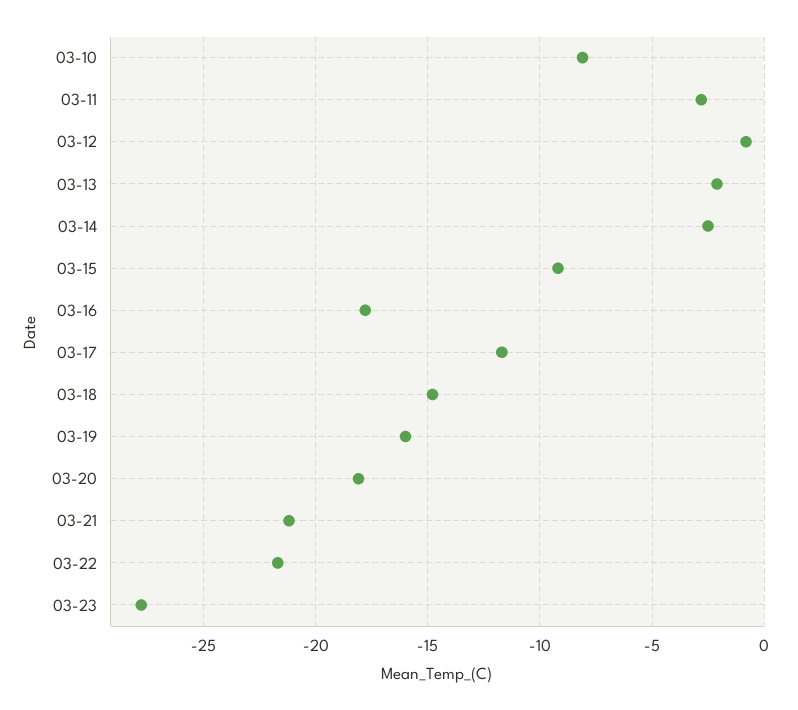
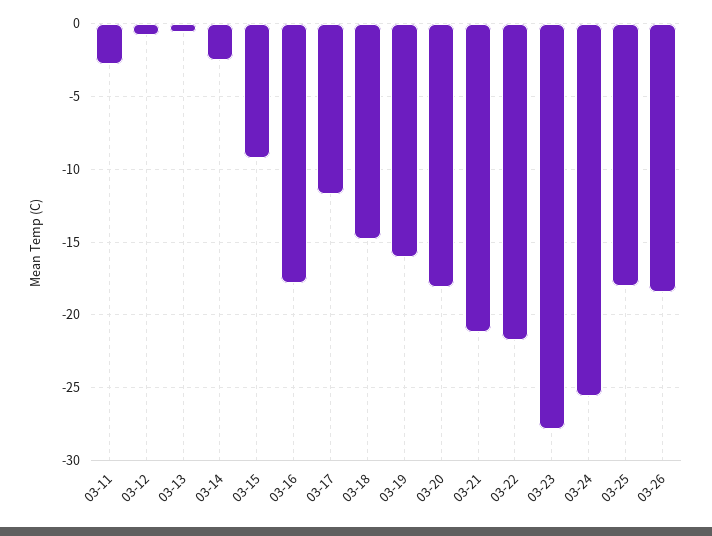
03-10: -8 -> none
03-13: -2 -> -0.5
03-24: none -> -25.5
03-25: none -> -18
03-26: none -> -18.5

